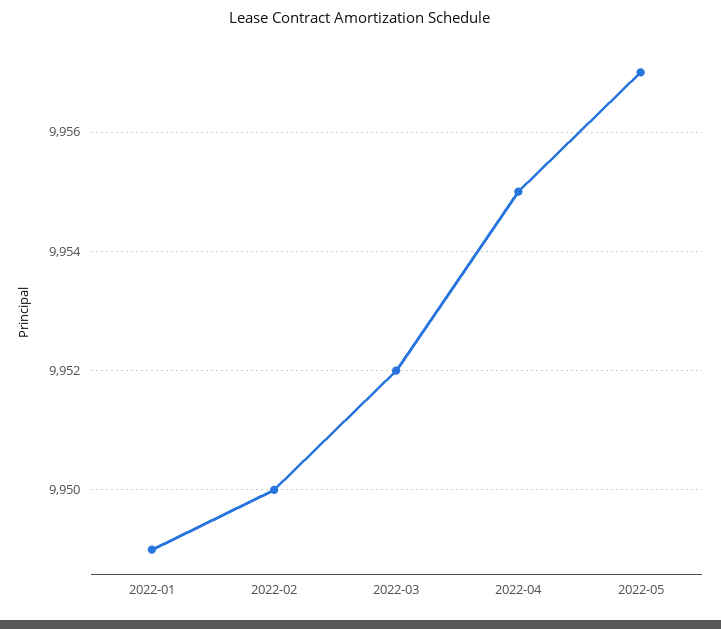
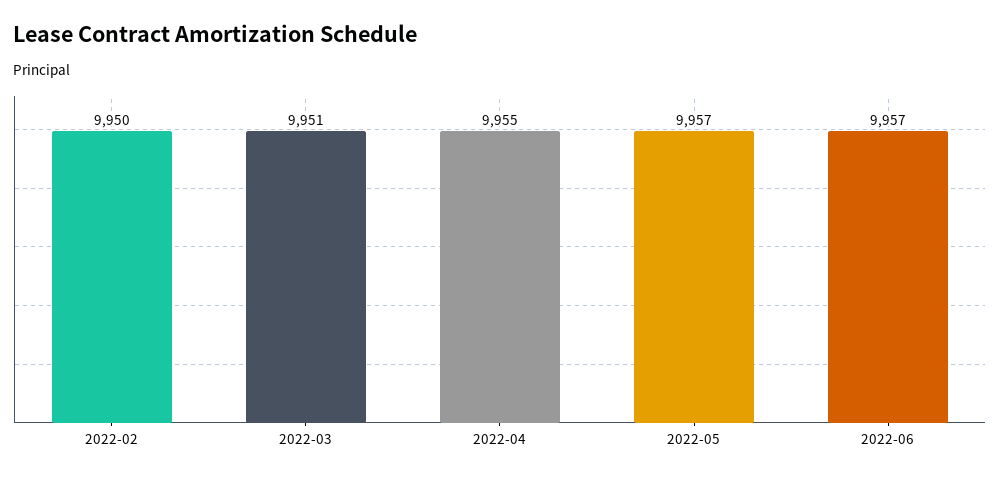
2022-01: 9949 -> none
2022-03: 9952 -> 9951
2022-06: none -> 9957

